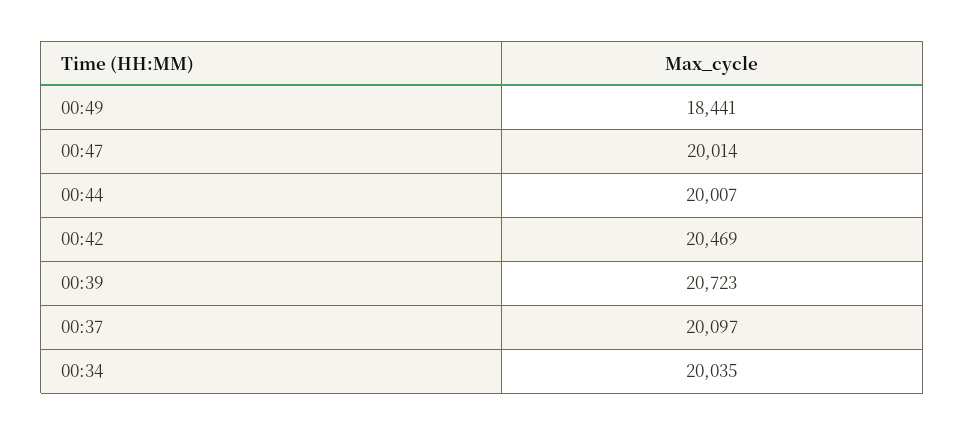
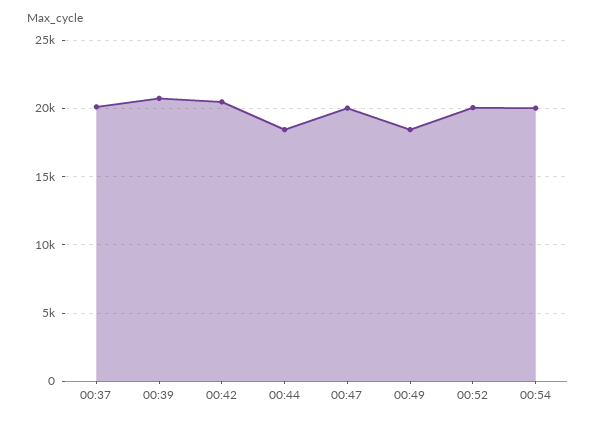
00:44: 20007 -> 18500
00:34: 20035 -> none
00:52: none -> 20000
00:54: none -> 20000

